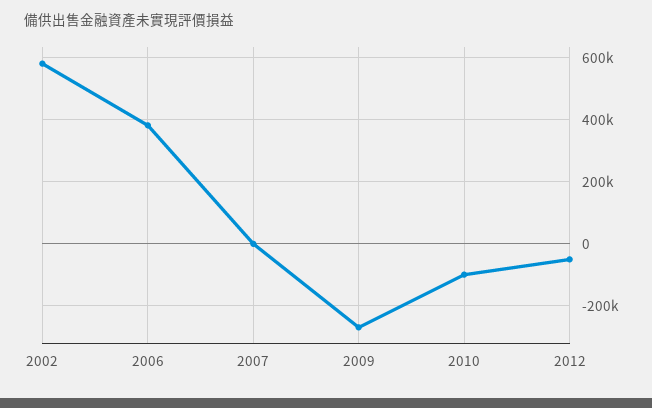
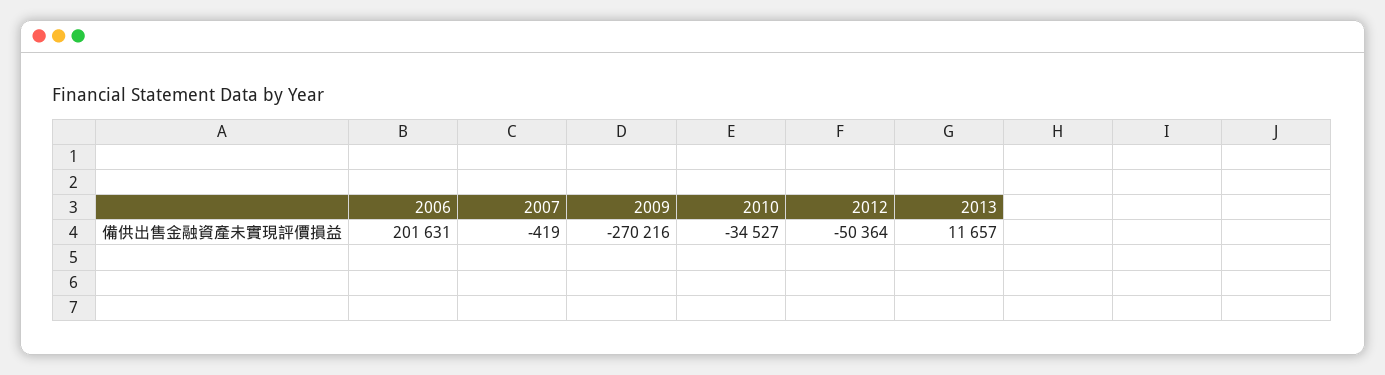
2002: 580000 -> none
2006: 380000 -> 201631
2010: -100000 -> -34527
2013: none -> 11657

